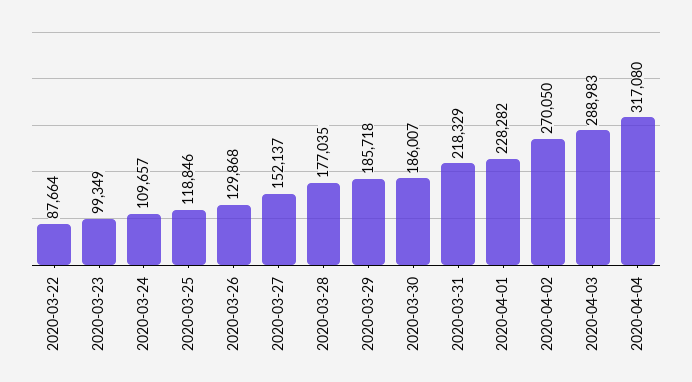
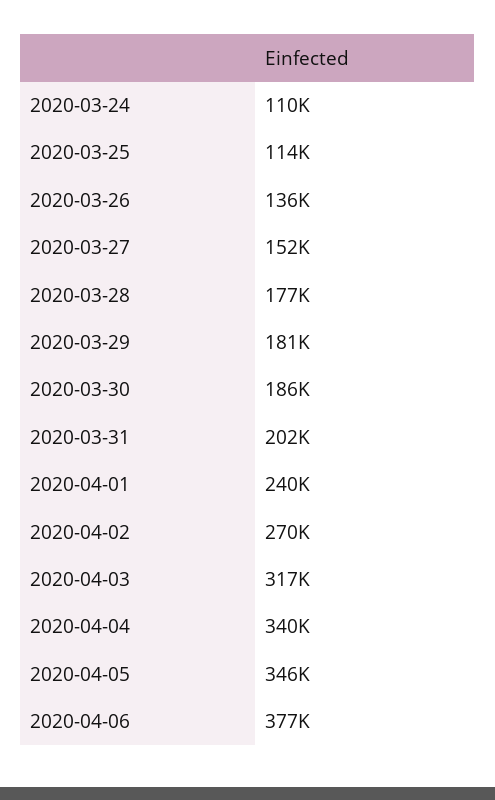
2020-03-22: 87664 -> none
2020-03-23: 99349 -> none
2020-03-25: 118846 -> 114000
2020-03-26: 129868 -> 136000
2020-03-29: 185718 -> 181000
2020-03-31: 218329 -> 202000
2020-04-01: 228282 -> 240000
2020-04-03: 288983 -> 317000
2020-04-04: 317080 -> 340000
2020-04-05: none -> 346000
2020-04-06: none -> 377000

